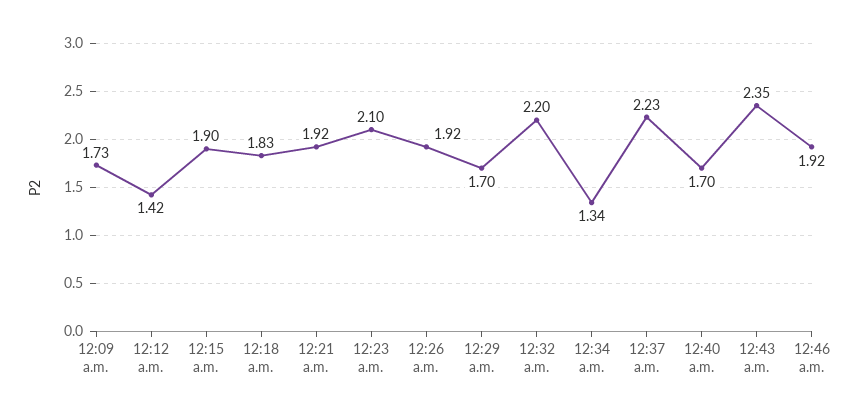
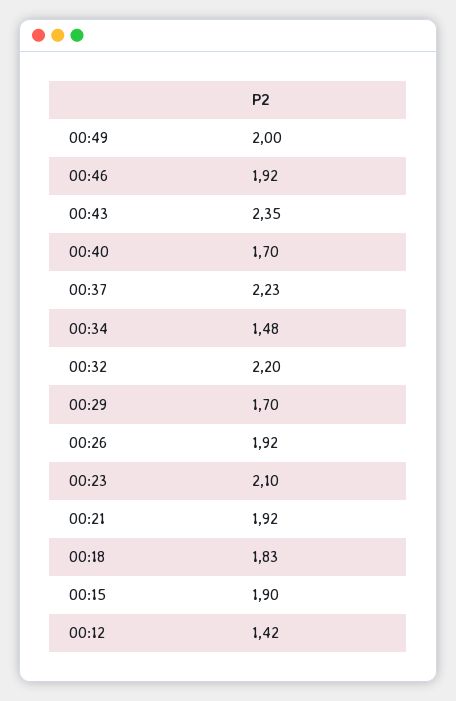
12:09 a.m.: 1.73 -> none
12:34 a.m.: 1.34 -> 1.48
00:49: none -> 2

